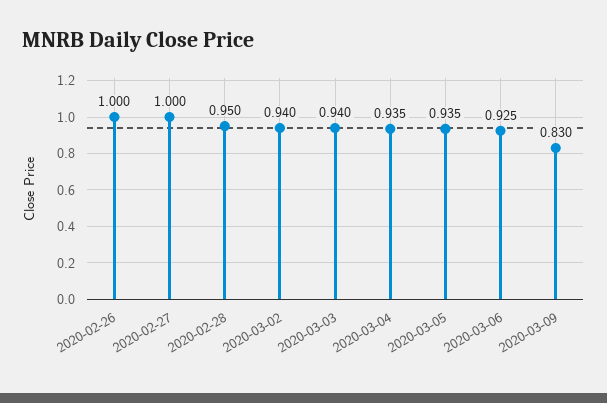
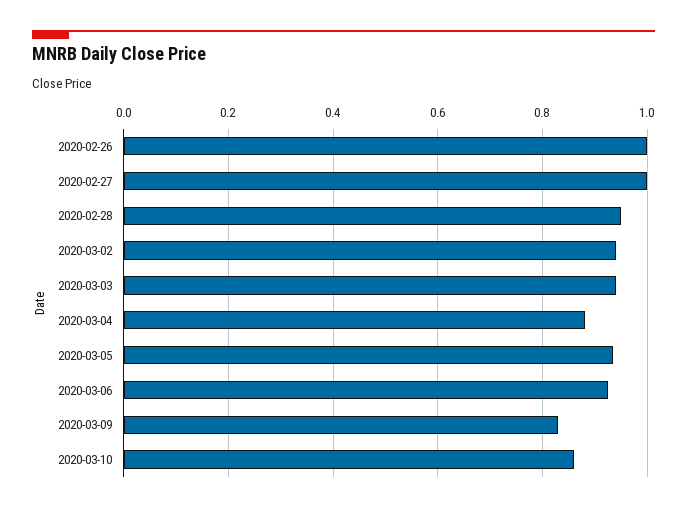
2020-03-04: 0.935 -> 0.88
2020-03-10: none -> 0.86

